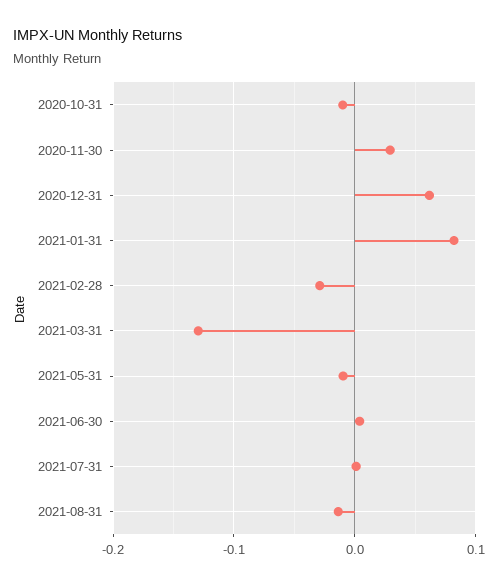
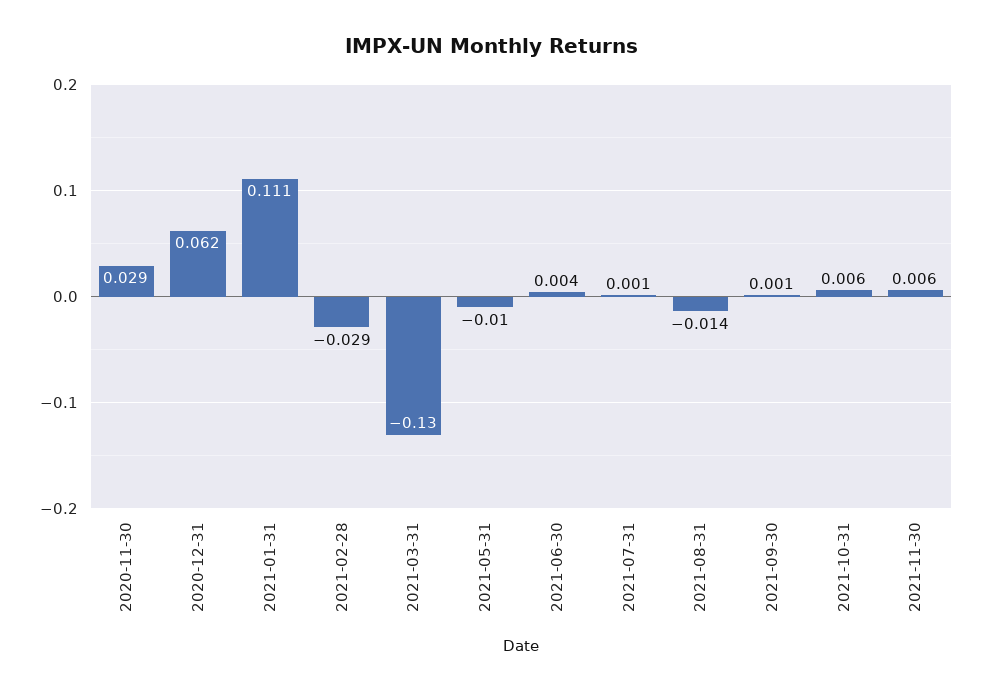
2020-10-31: -0.01 -> none
2021-01-31: 0.08 -> 0.111
2021-09-30: none -> 0.001
2021-10-31: none -> 0.006
2021-11-30: none -> 0.006

